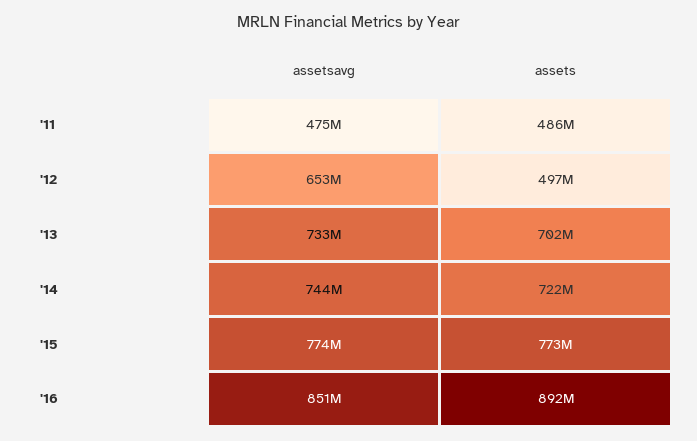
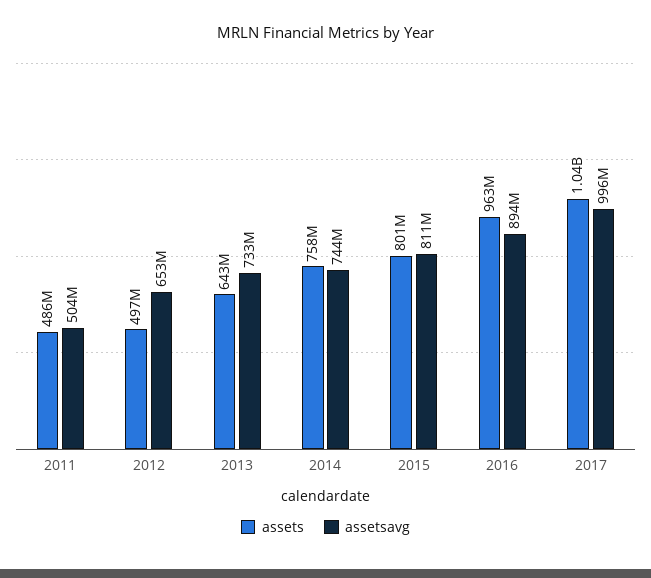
assetsavg, '11: 475000000 -> 504000000
assets, '13: 702000000 -> 643000000
assets, '14: 722000000 -> 758000000
assetsavg, '15: 774000000 -> 811000000
assets, '15: 773000000 -> 801000000
assetsavg, '16: 851000000 -> 894000000
assets, '16: 892000000 -> 963000000
assets, 2017: none -> 1040000000
assetsavg, 2017: none -> 996000000

